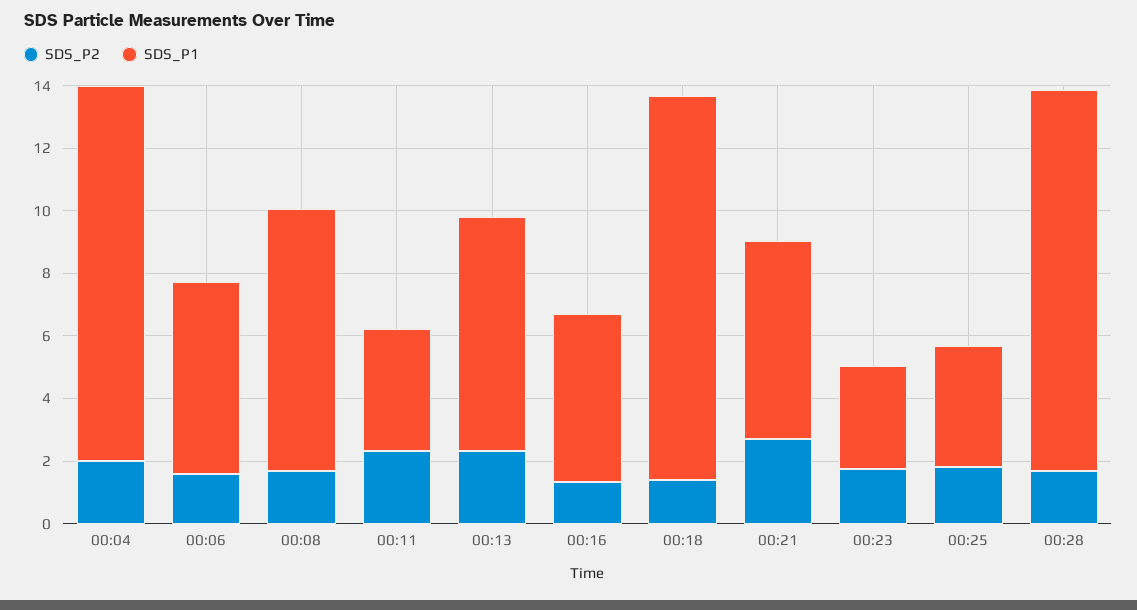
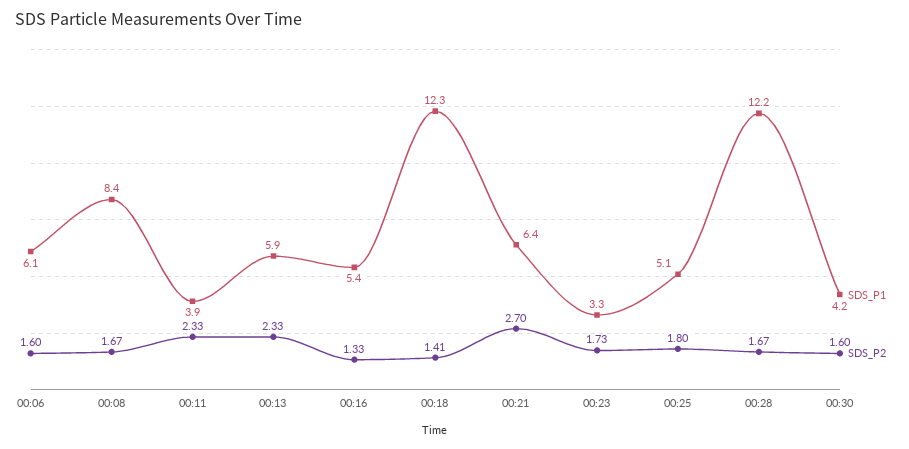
SDS_P2, 00:04: 2 -> none
SDS_P1, 00:04: 12 -> none
SDS_P1, 00:13: 7.5 -> 5.9
SDS_P1, 00:25: 4 -> 5.1
SDS_P1, 00:30: none -> 4.2
SDS_P2, 00:30: none -> 1.6

